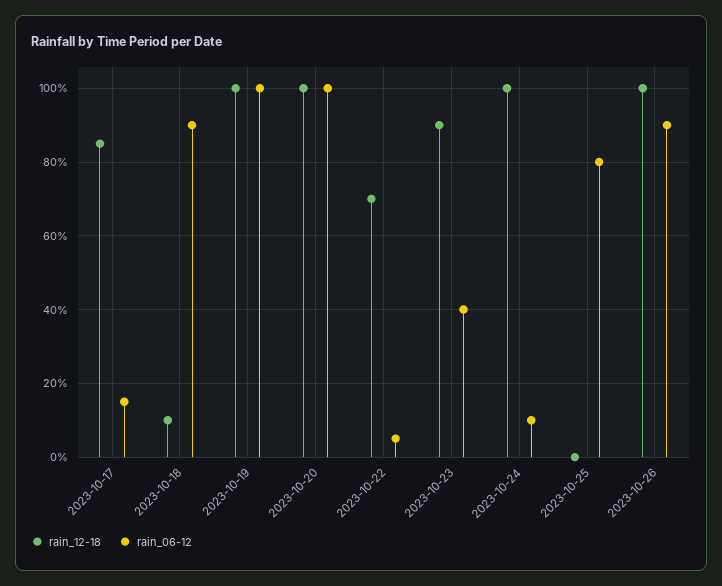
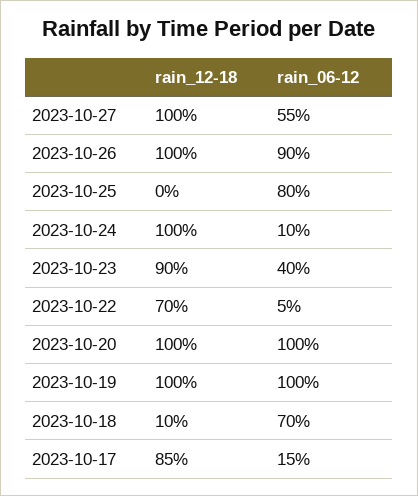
rain_06-12, 2023-10-18: 90 -> 70
rain_12-18, 2023-10-27: none -> 100
rain_06-12, 2023-10-27: none -> 55

